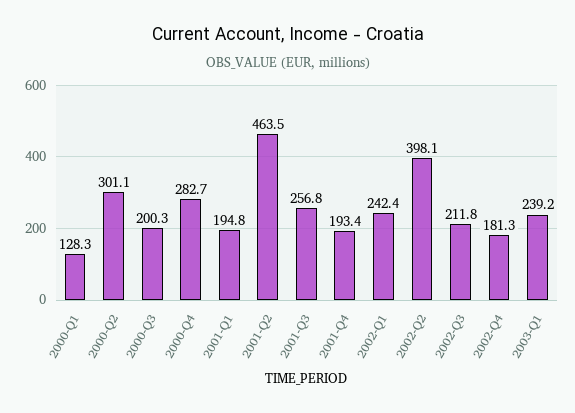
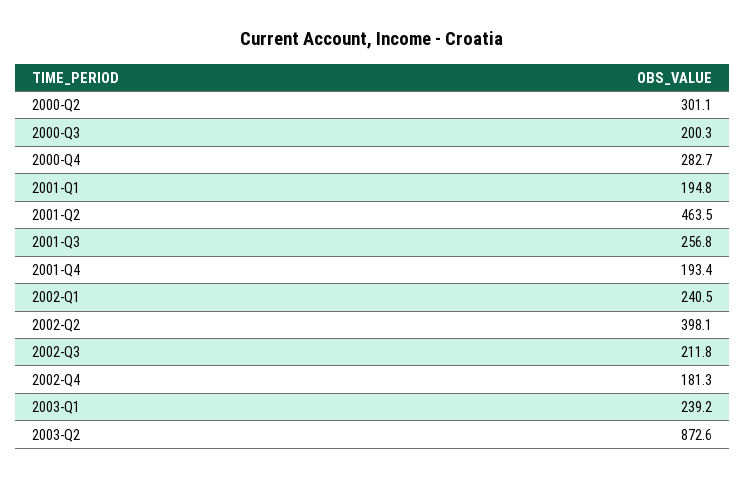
2000-Q1: 128.3 -> none
2002-Q1: 242.4 -> 240.5
2003-Q2: none -> 872.6

